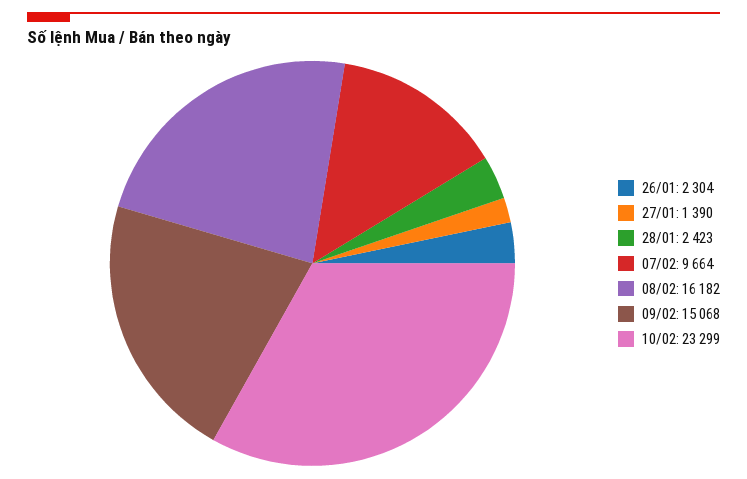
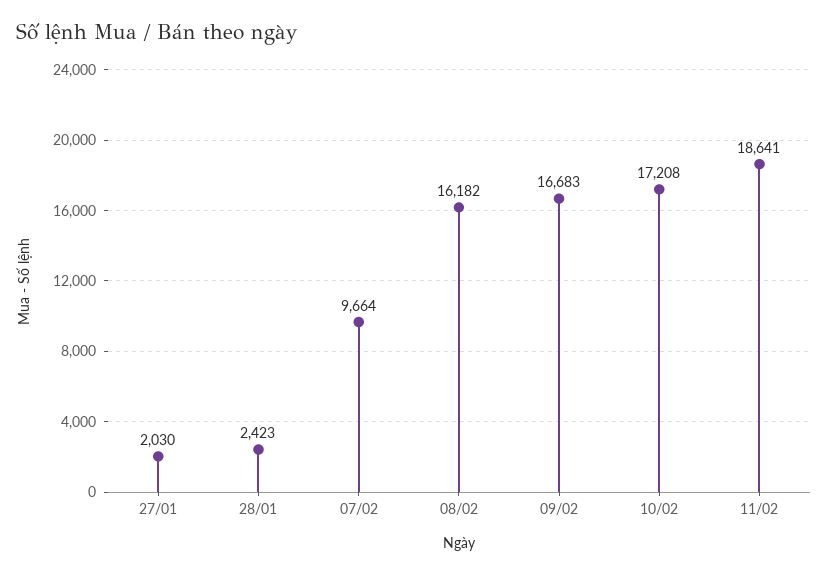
26/01: 2304 -> none
27/01: 1390 -> 2030
09/02: 15068 -> 16683
10/02: 23299 -> 17208
11/02: none -> 18641

